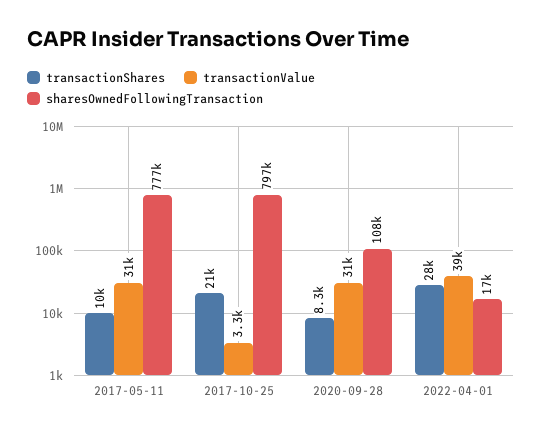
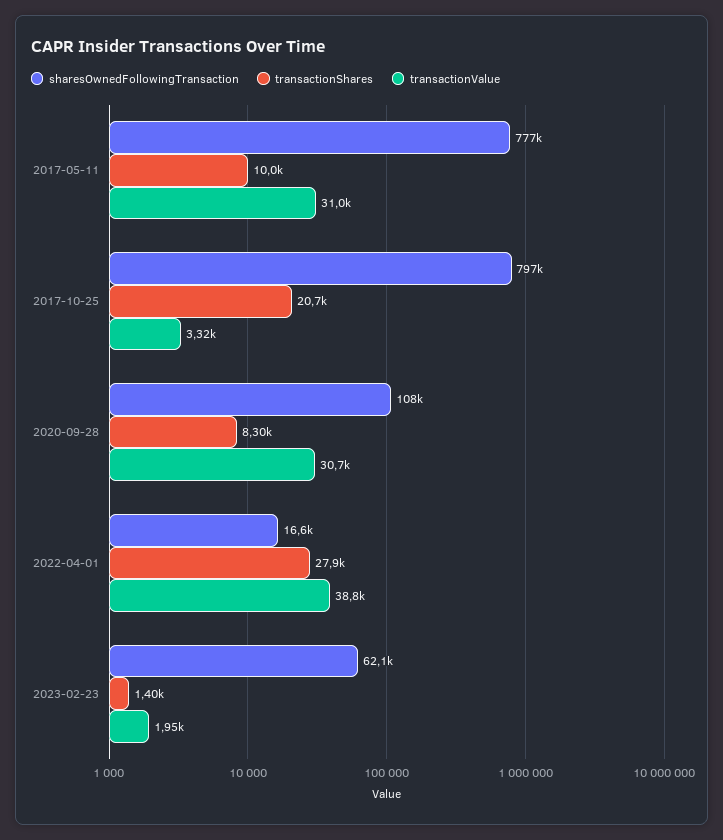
sharesOwnedFollowingTransaction, 2023-02-23: none -> 62100
transactionShares, 2023-02-23: none -> 1400
transactionValue, 2023-02-23: none -> 1950

